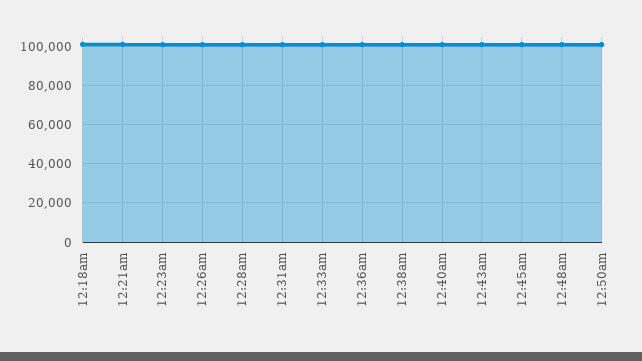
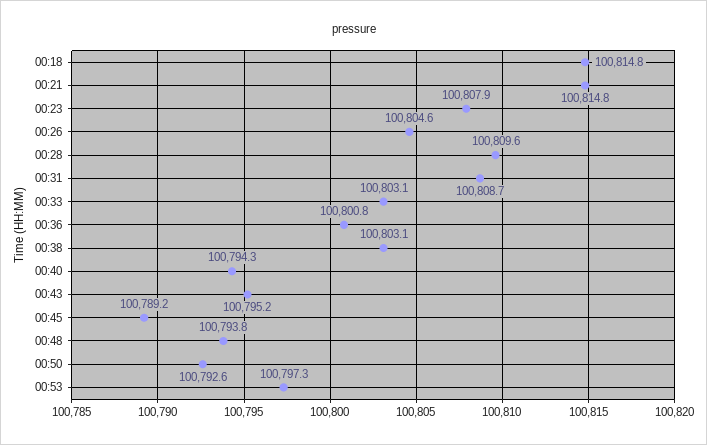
00:53: none -> 100797.3

